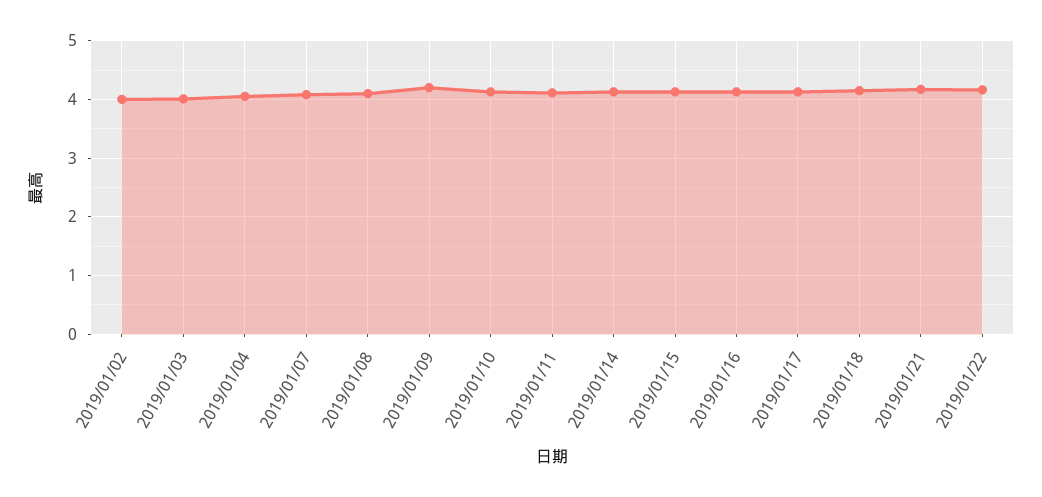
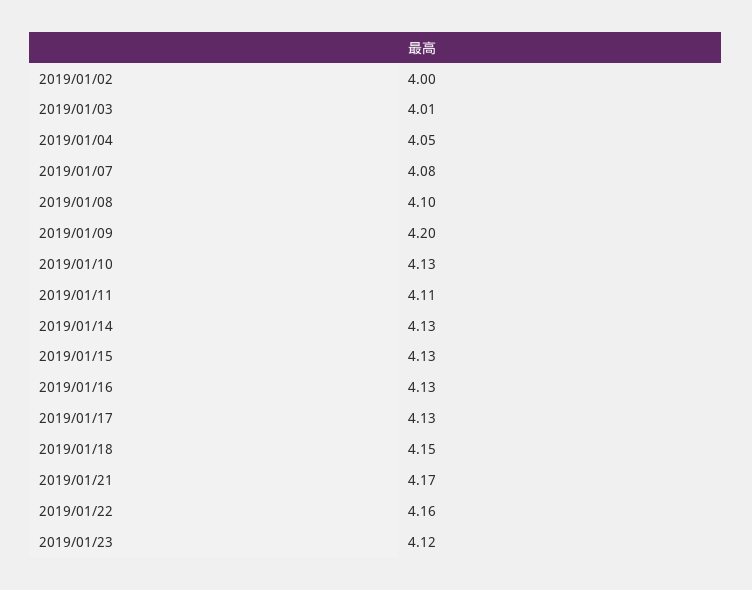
2019/01/23: none -> 4.12

